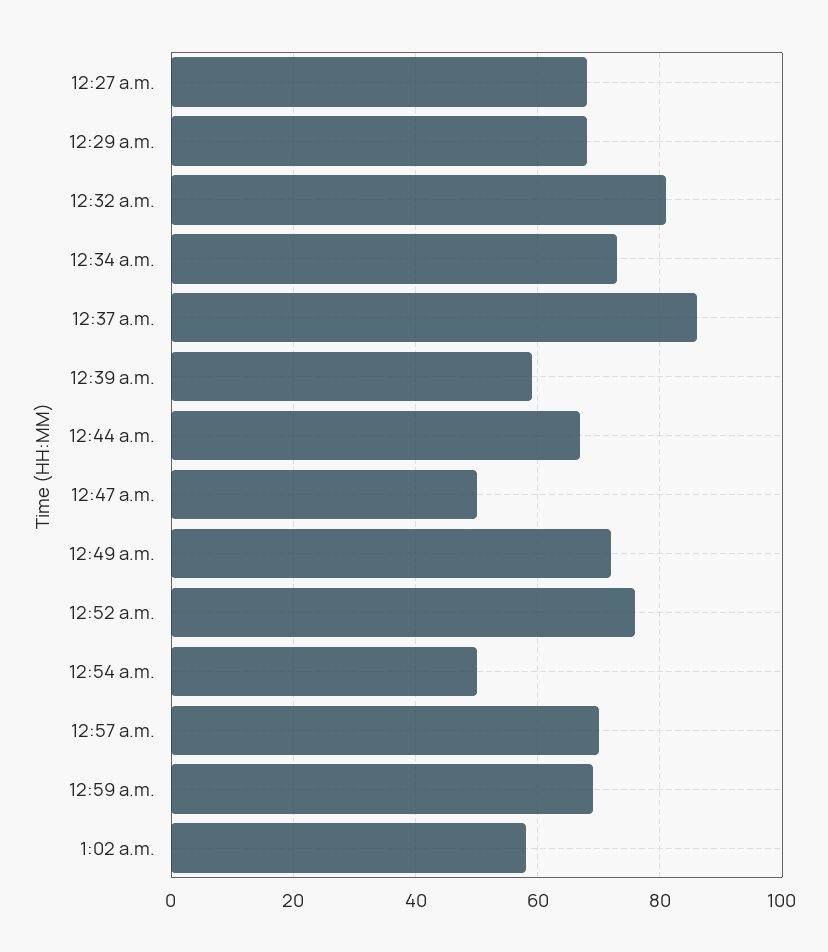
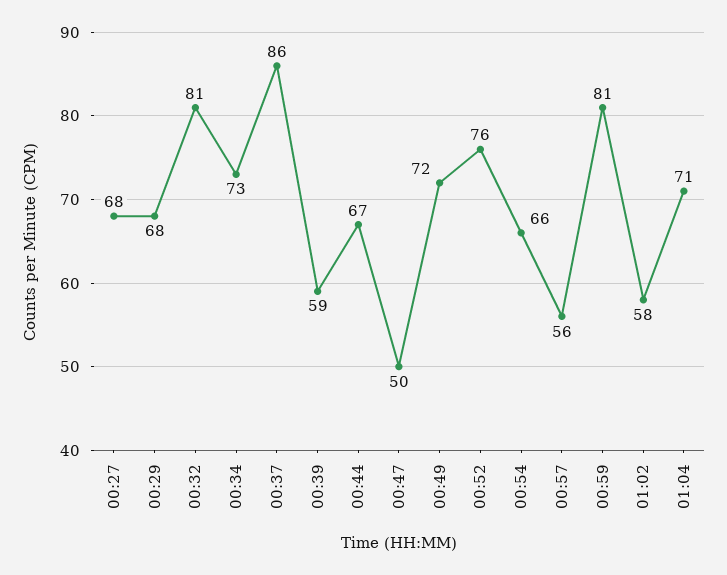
12:54 a.m.: 50 -> 66
12:57 a.m.: 70 -> 56
12:59 a.m.: 70 -> 81
01:04: none -> 71

